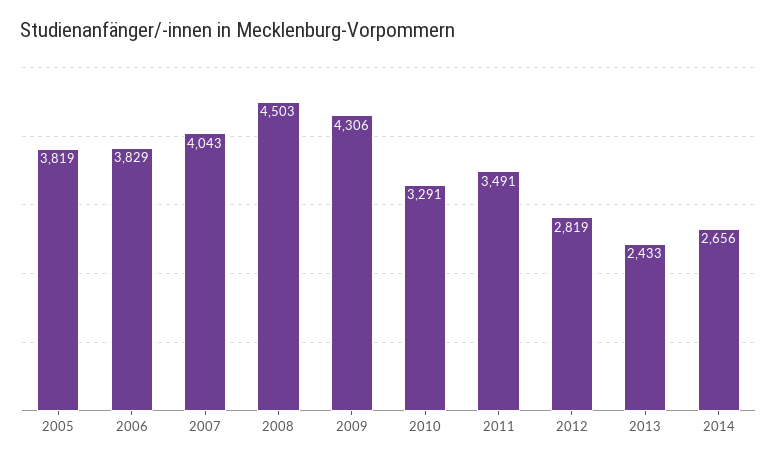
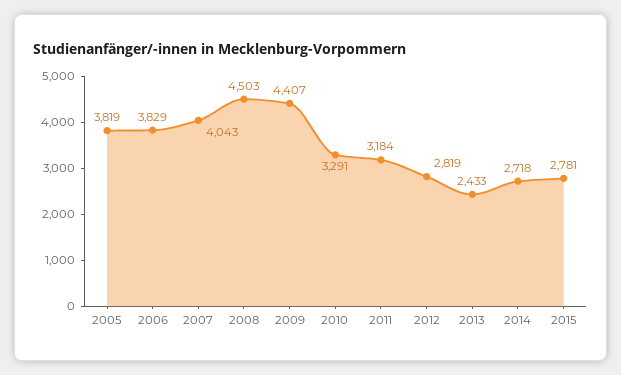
2009: 4306 -> 4407
2011: 3491 -> 3184
2014: 2656 -> 2718
2015: none -> 2781

